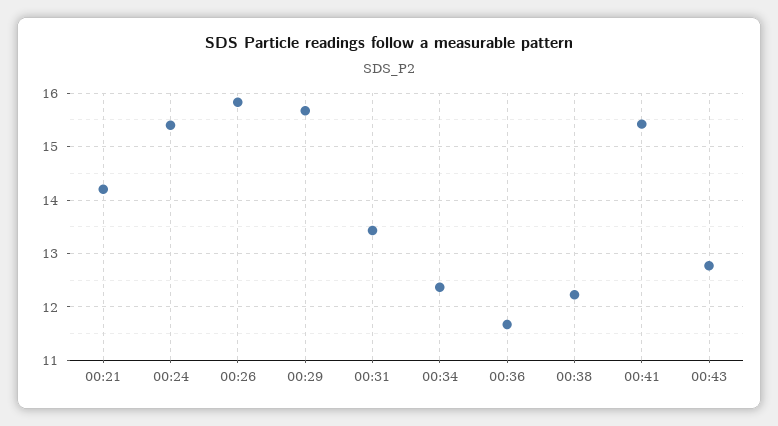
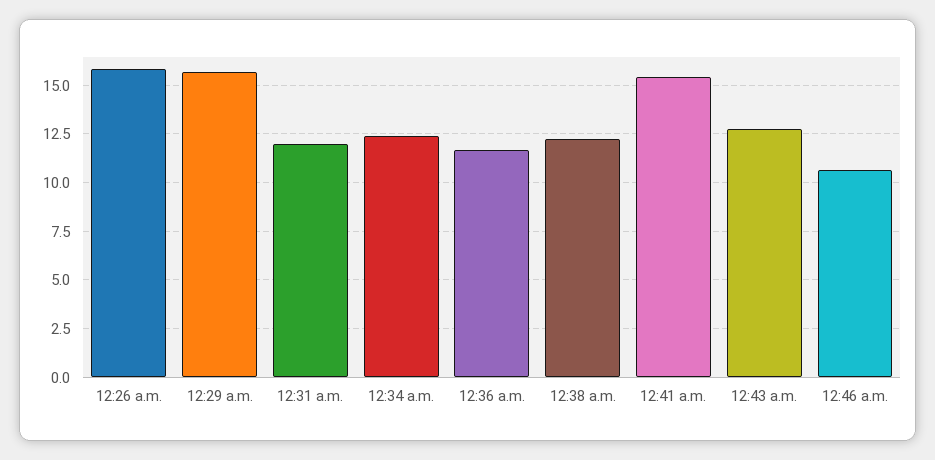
00:21: 14.2 -> none
00:24: 15.4 -> none
00:31: 13.4 -> 12
12:46 a.m.: none -> 10.5

